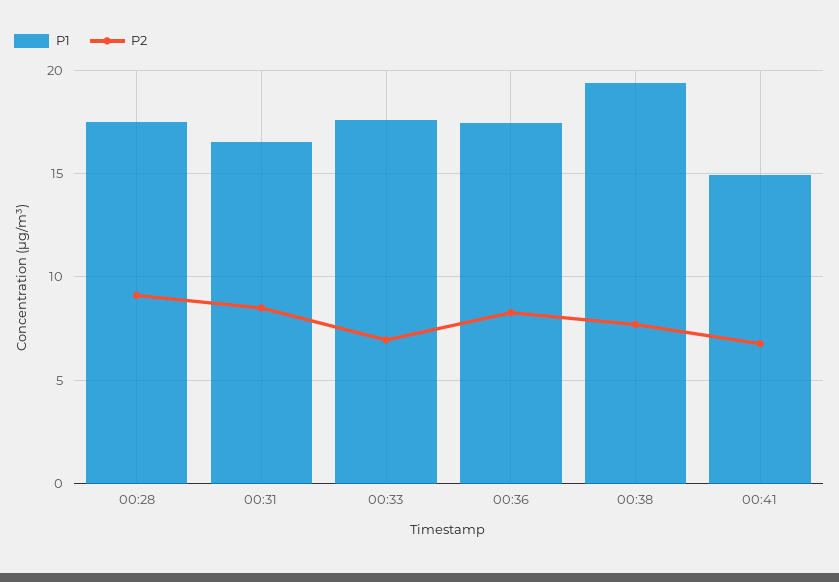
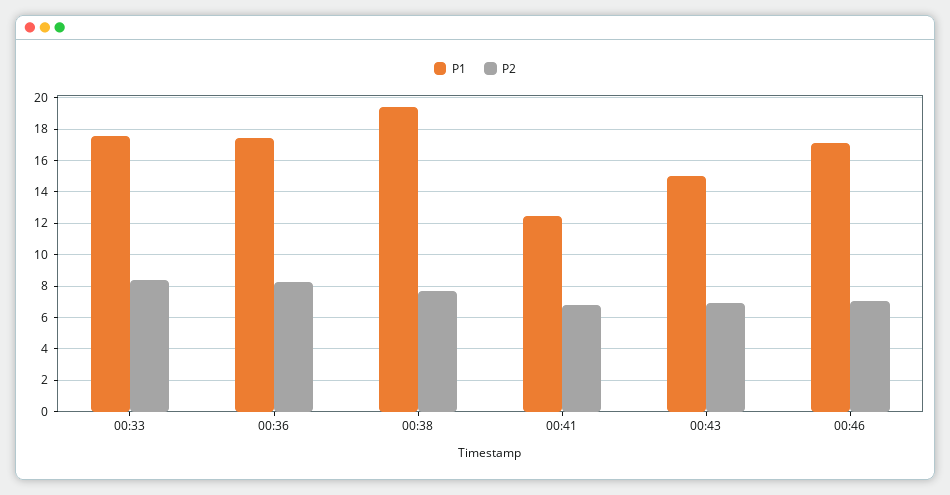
P1, 00:28: 17.5 -> none
P2, 00:28: 9 -> none
P1, 00:31: 16.5 -> none
P2, 00:31: 8.5 -> none
P2, 00:33: 7 -> 8.5
P1, 00:41: 15 -> 12.5
P1, 00:43: none -> 15
P2, 00:43: none -> 7
P1, 00:46: none -> 17
P2, 00:46: none -> 7

